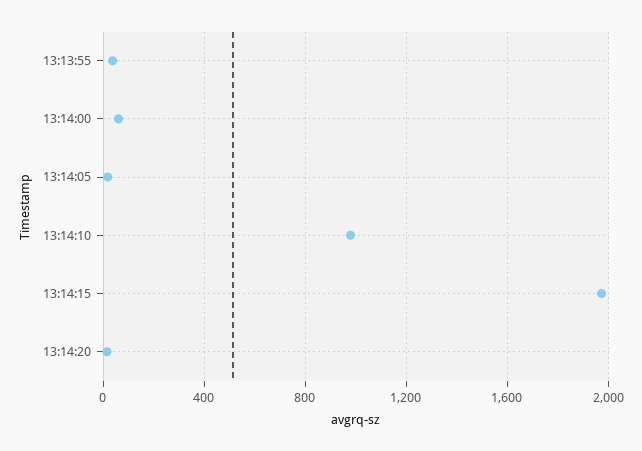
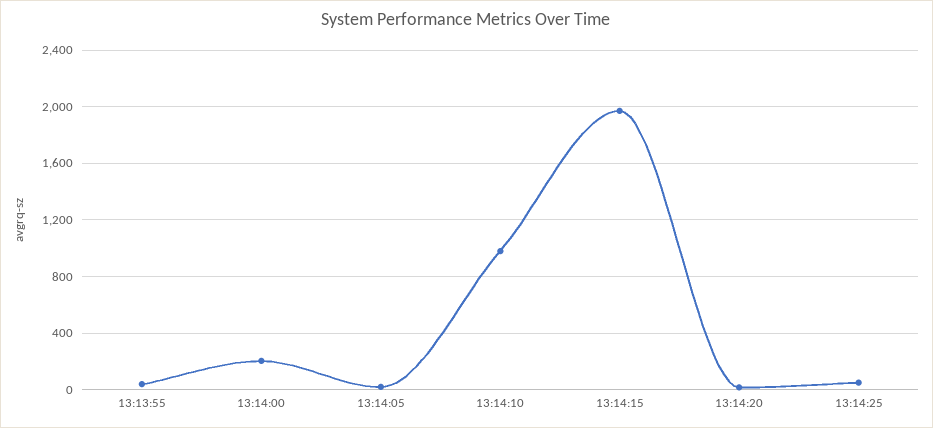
13:14:00: 50 -> 200
13:14:25: none -> 50

